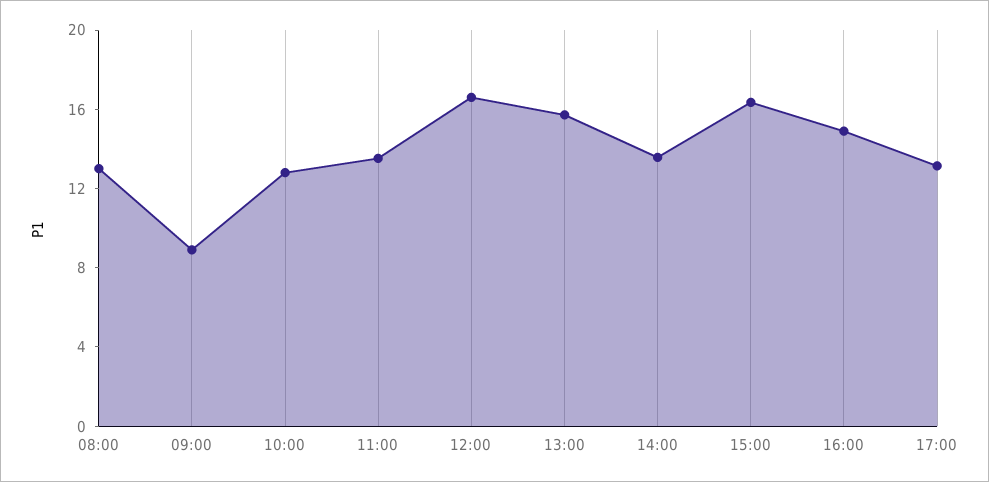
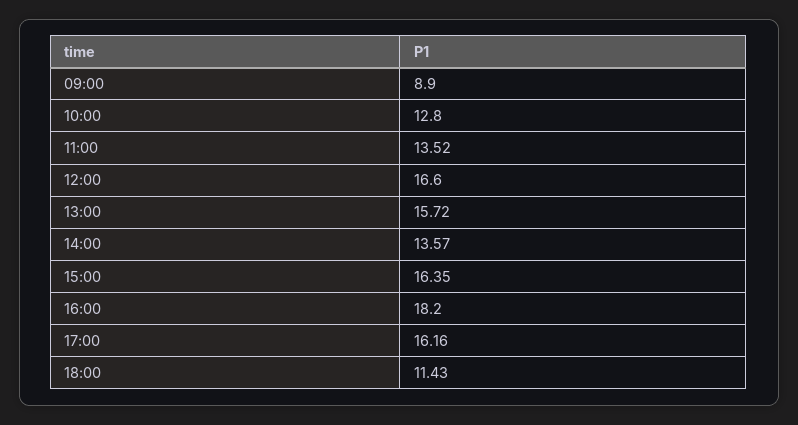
08:00: 13 -> none
16:00: 15 -> 18.2
17:00: 13 -> 16.16
18:00: none -> 11.43

